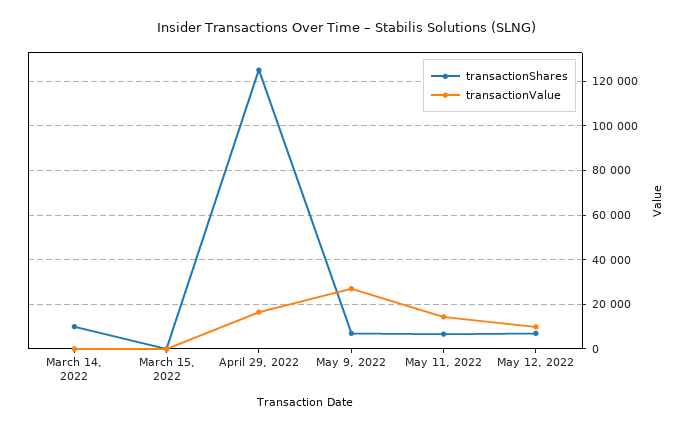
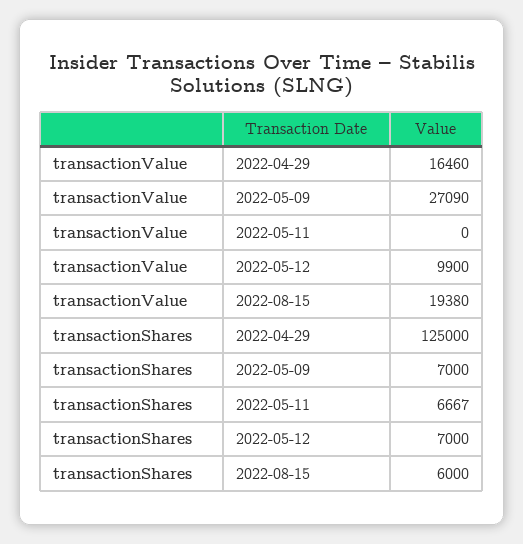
transactionShares, March 14, 2022: 10000 -> none
transactionValue, March 14, 2022: 0 -> none
transactionShares, March 15, 2022: 0 -> none
transactionValue, March 15, 2022: 0 -> none
transactionValue, May 11, 2022: 15000 -> 0
transactionValue, 2022-08-15: none -> 19380
transactionShares, 2022-08-15: none -> 6000

